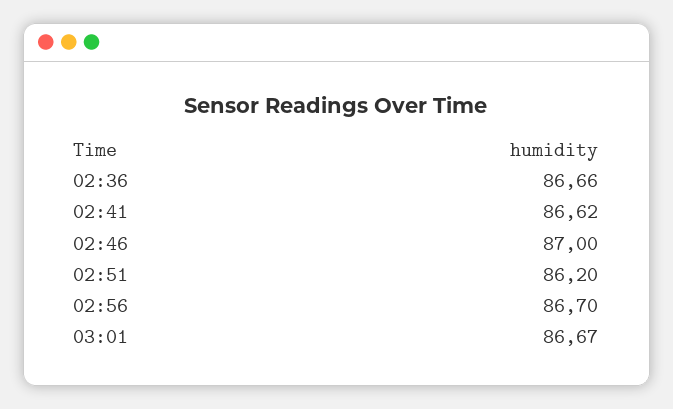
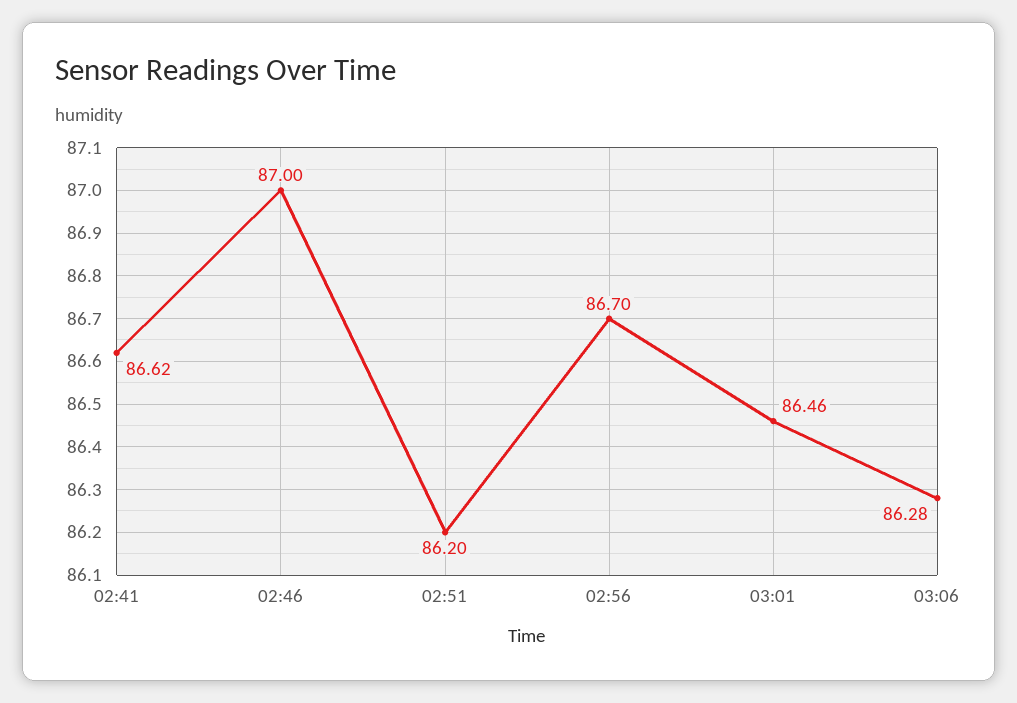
02:36: 86.66 -> none
03:01: 86.67 -> 86.46
03:06: none -> 86.28

